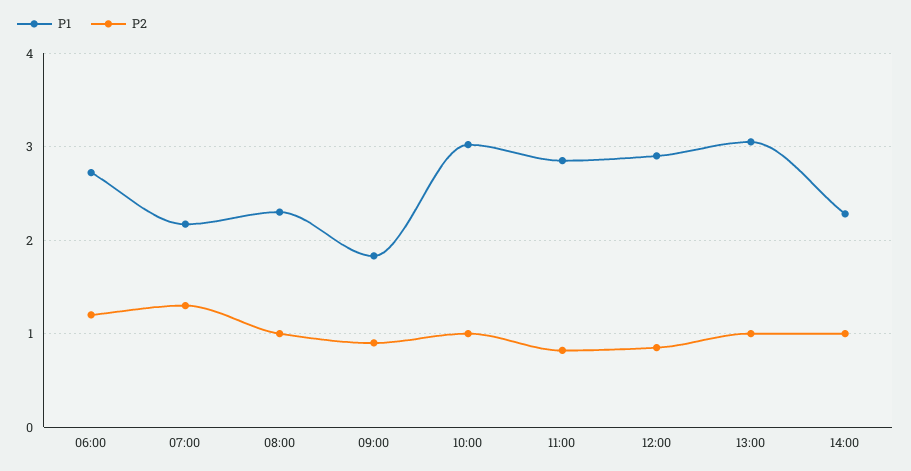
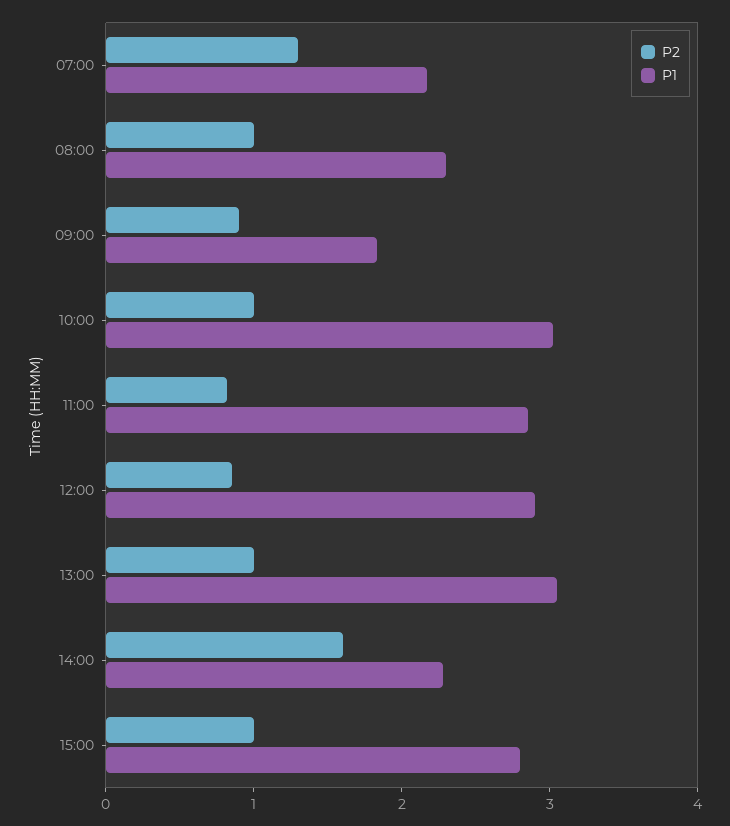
P1, 06:00: 2.7 -> none
P2, 06:00: 1.2 -> none
P2, 14:00: 1 -> 1.6
P2, 15:00: none -> 1
P1, 15:00: none -> 2.8

